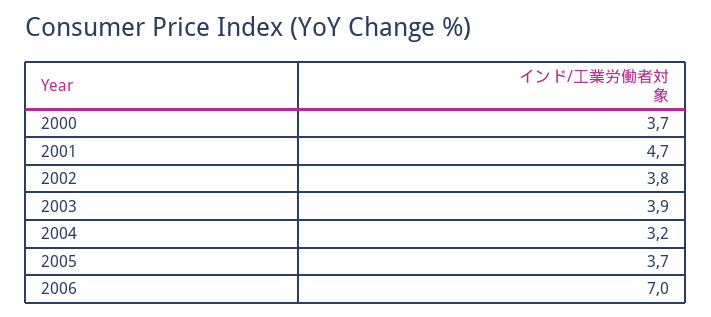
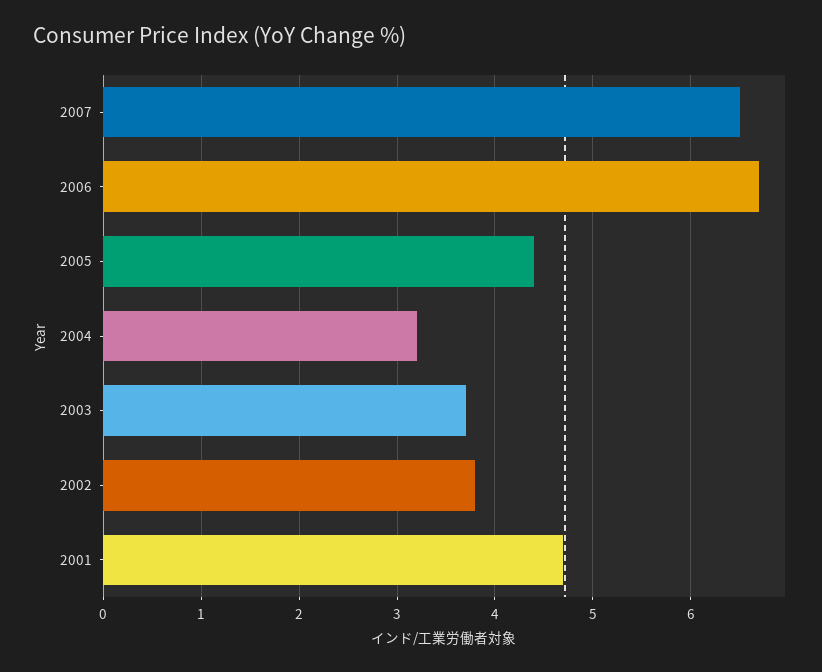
2000: 3.7 -> none
2003: 3.9 -> 3.7
2005: 3.7 -> 4.4
2006: 7 -> 6.7
2007: none -> 6.5

